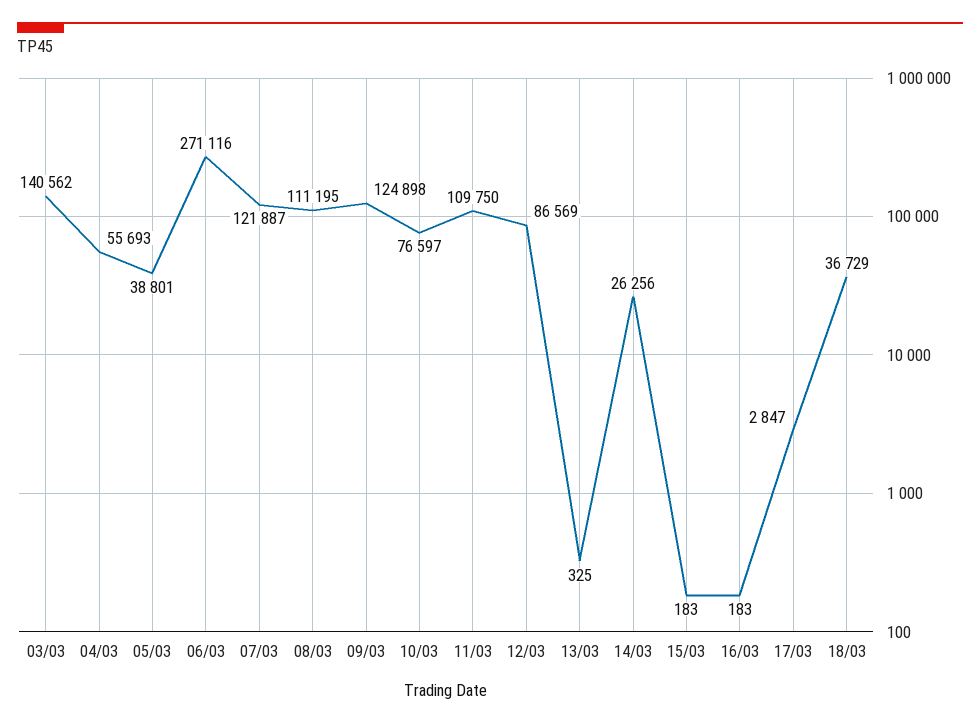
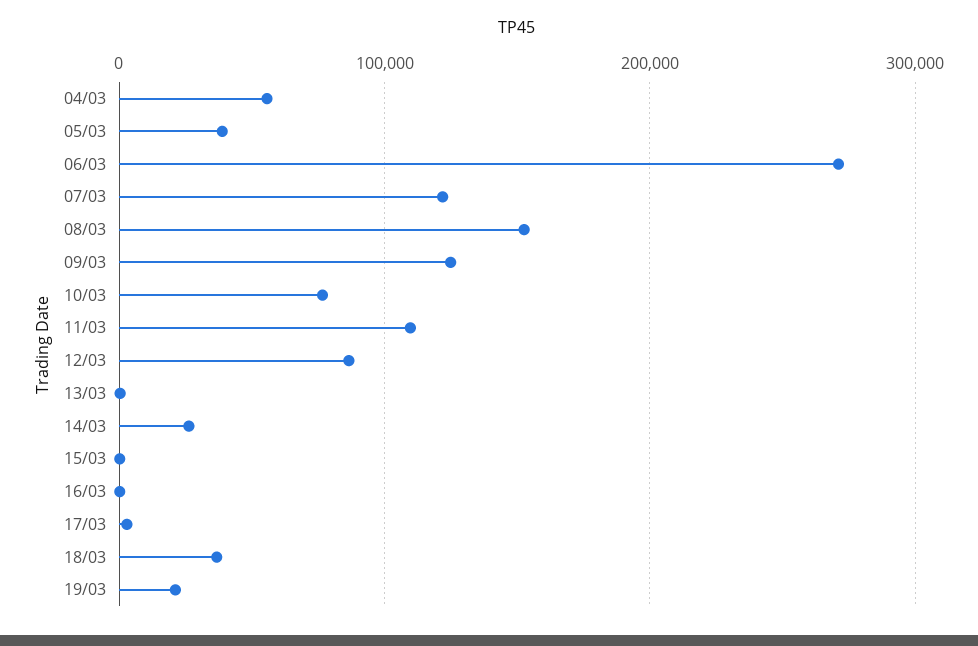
03/03: 140562 -> none
08/03: 111195 -> 150000
19/03: none -> 20000

